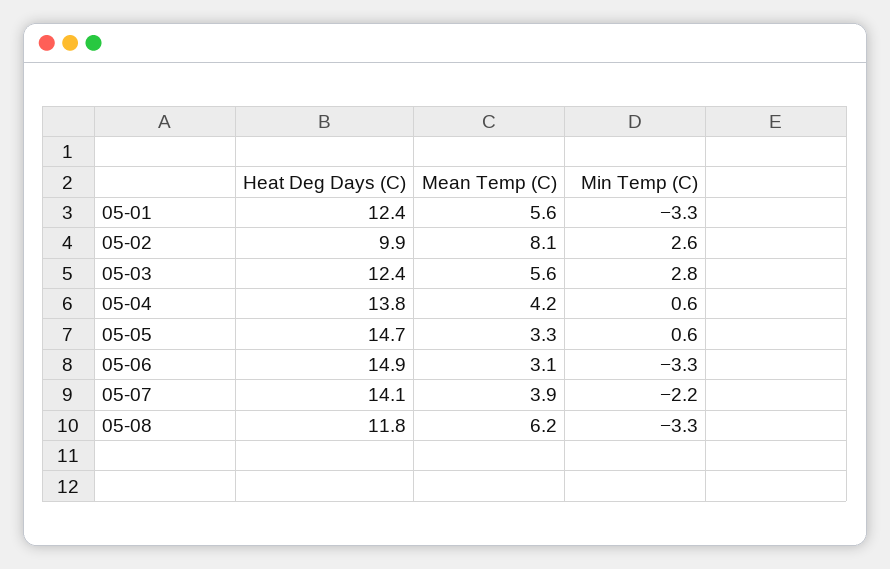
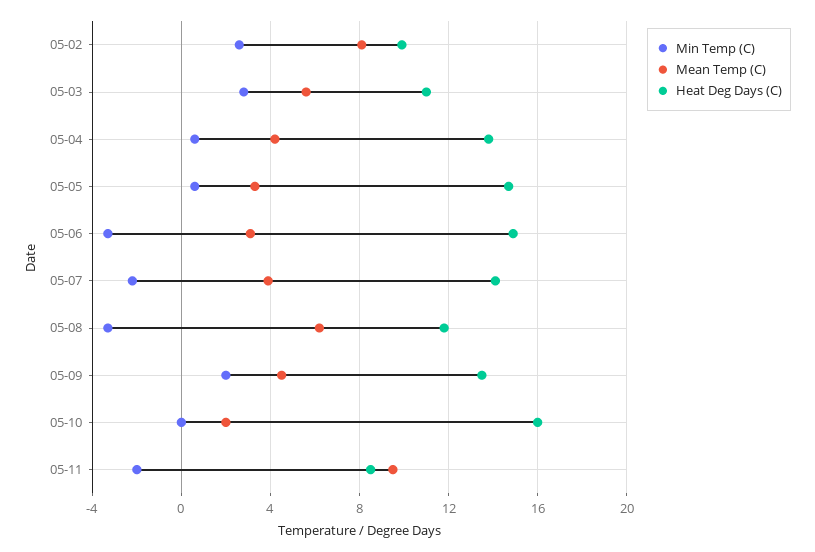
Heat Deg Days (C), 05-01: 12.4 -> none
Mean Temp (C), 05-01: 5.6 -> none
Min Temp (C), 05-01: -3.3 -> none
Heat Deg Days (C), 05-03: 12.4 -> 11
Min Temp (C), 05-09: none -> 2
Mean Temp (C), 05-09: none -> 4.5
Heat Deg Days (C), 05-09: none -> 13.5
Min Temp (C), 05-10: none -> 0
Mean Temp (C), 05-10: none -> 2
Heat Deg Days (C), 05-10: none -> 16
Min Temp (C), 05-11: none -> -2
Mean Temp (C), 05-11: none -> 9.5
Heat Deg Days (C), 05-11: none -> 8.5

